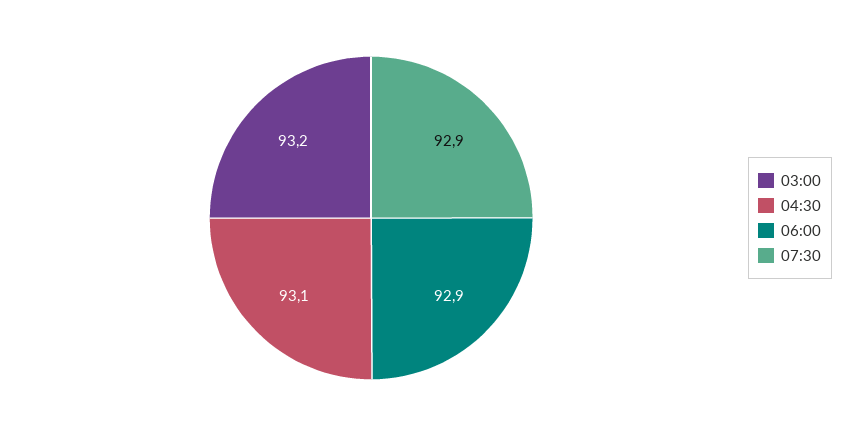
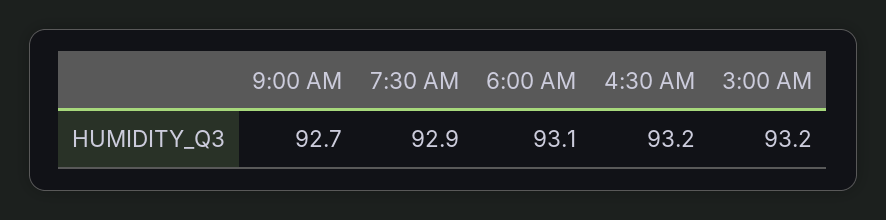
04:30: 93.1 -> 93.2
06:00: 92.9 -> 93.1
9:00 AM: none -> 92.7

